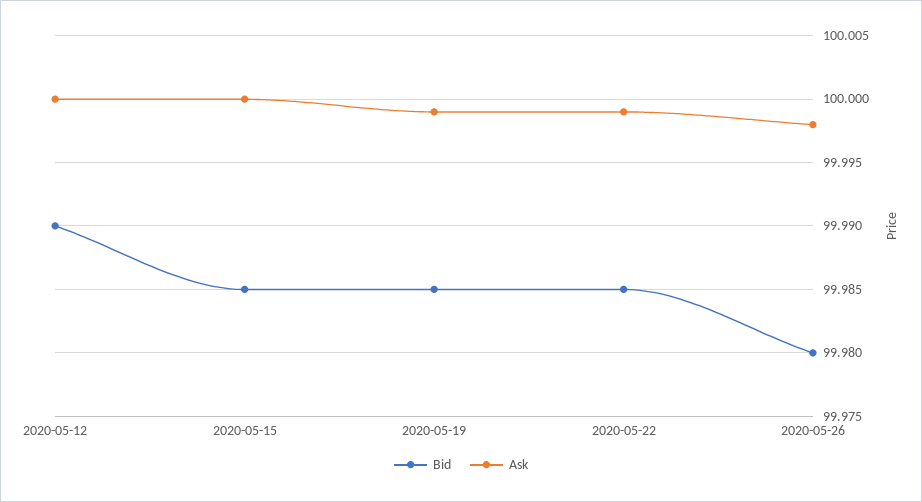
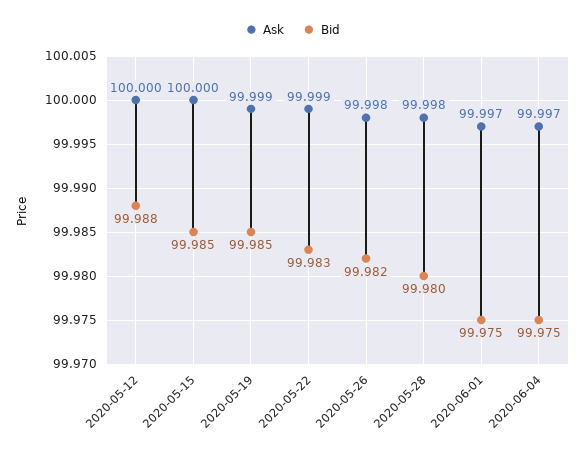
Bid, 2020-05-12: 99.99 -> 99.988
Bid, 2020-05-22: 99.985 -> 99.983
Bid, 2020-05-26: 99.98 -> 99.982
Ask, 2020-05-28: none -> 99.998
Bid, 2020-05-28: none -> 99.98
Ask, 2020-06-01: none -> 99.997
Bid, 2020-06-01: none -> 99.975
Ask, 2020-06-04: none -> 99.997
Bid, 2020-06-04: none -> 99.975

